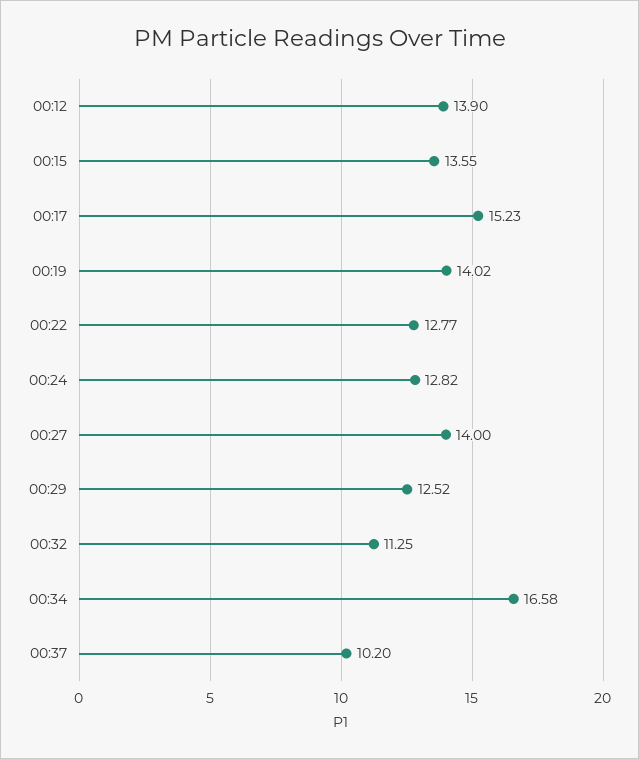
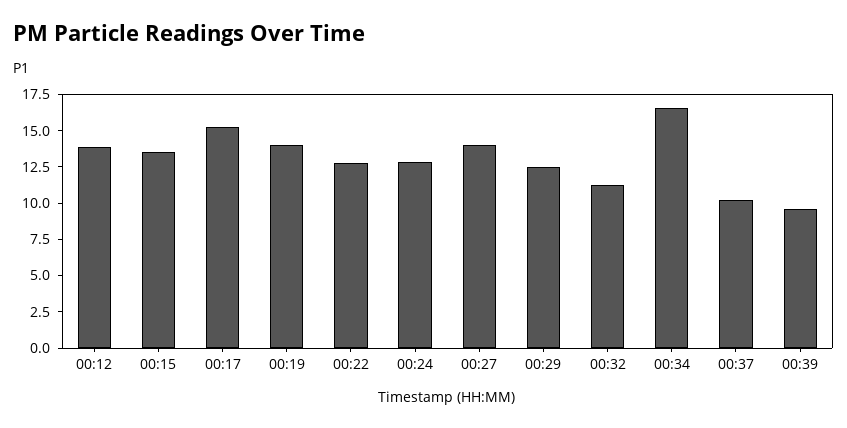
00:39: none -> 10

